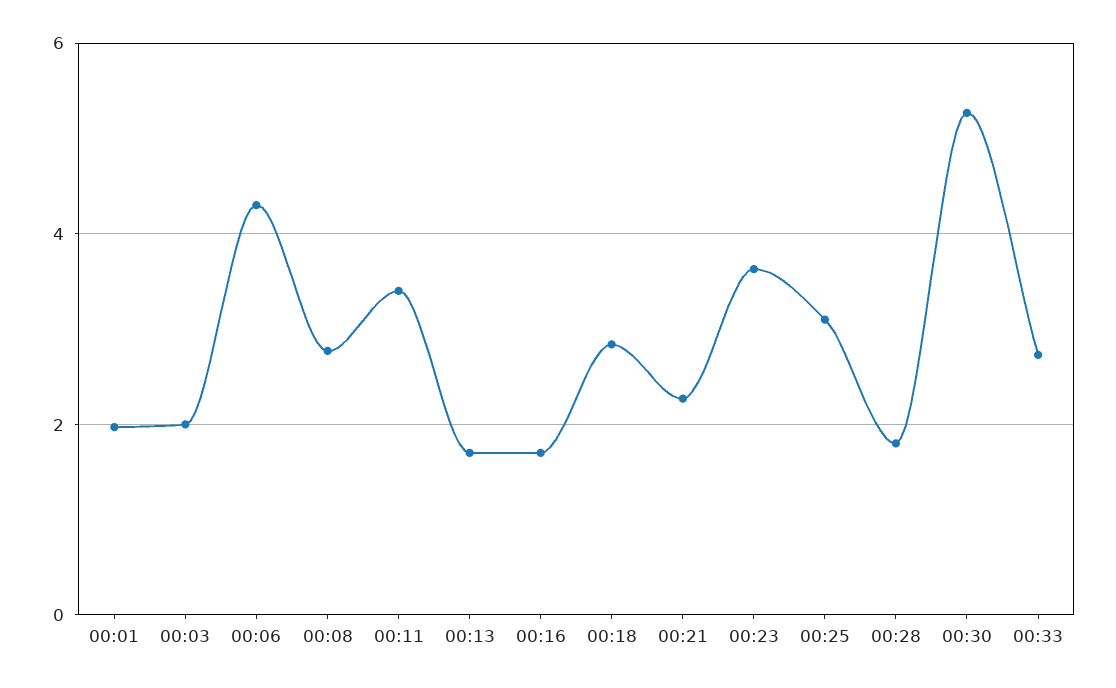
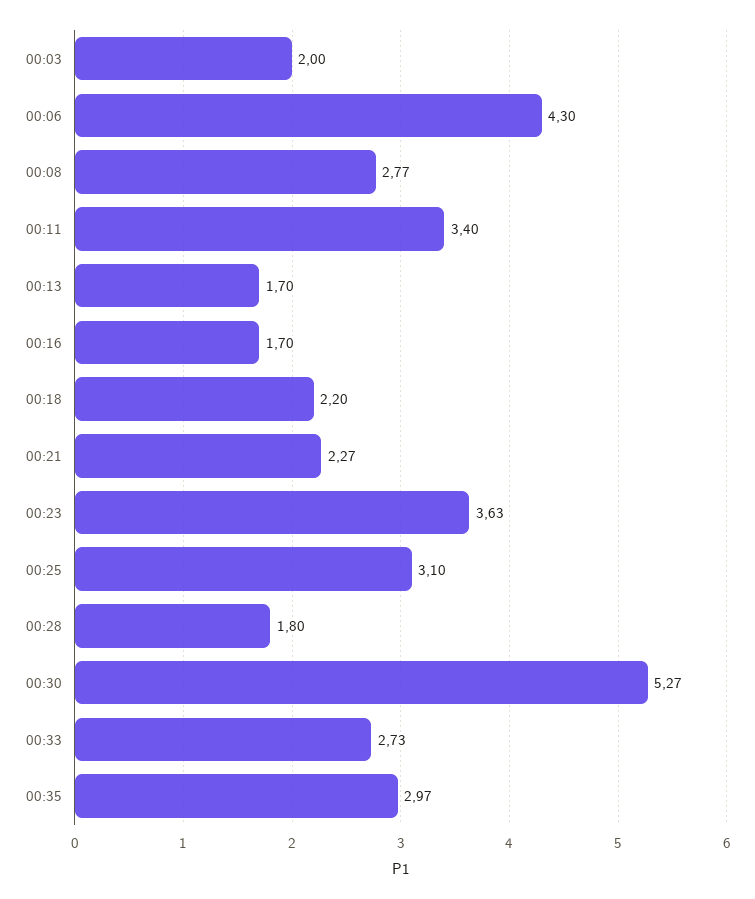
00:01: 2 -> none
00:18: 2.8 -> 2.2
00:35: none -> 2.97

